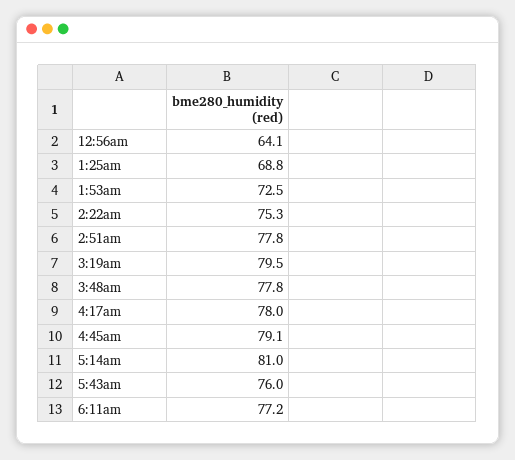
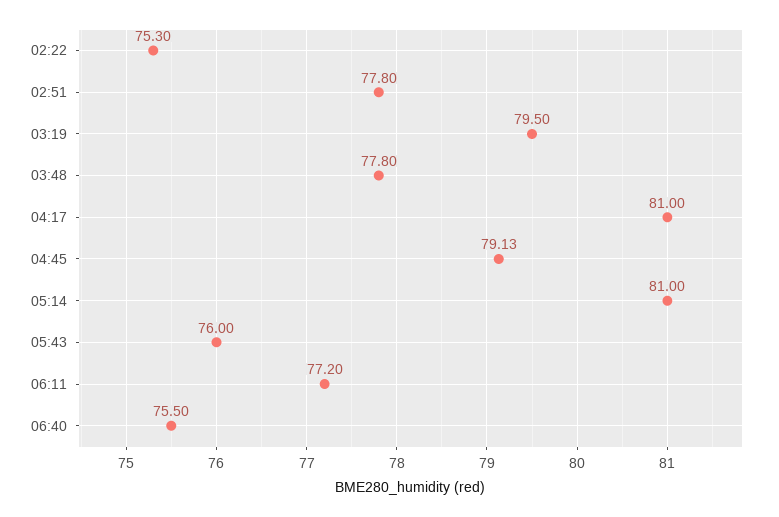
12:56am: 64.1 -> none
1:25am: 68.8 -> none
1:53am: 72.5 -> none
4:17am: 78 -> 81
06:40: none -> 75.5

